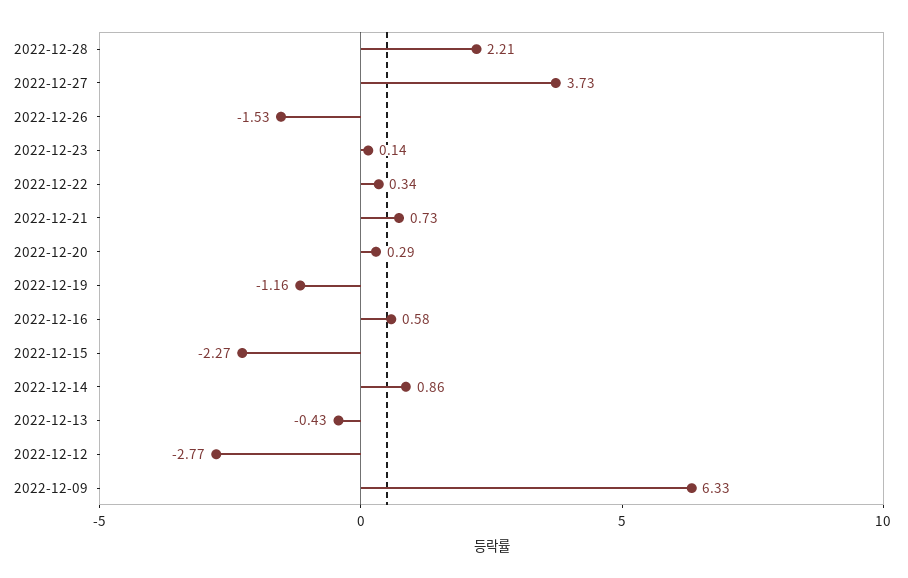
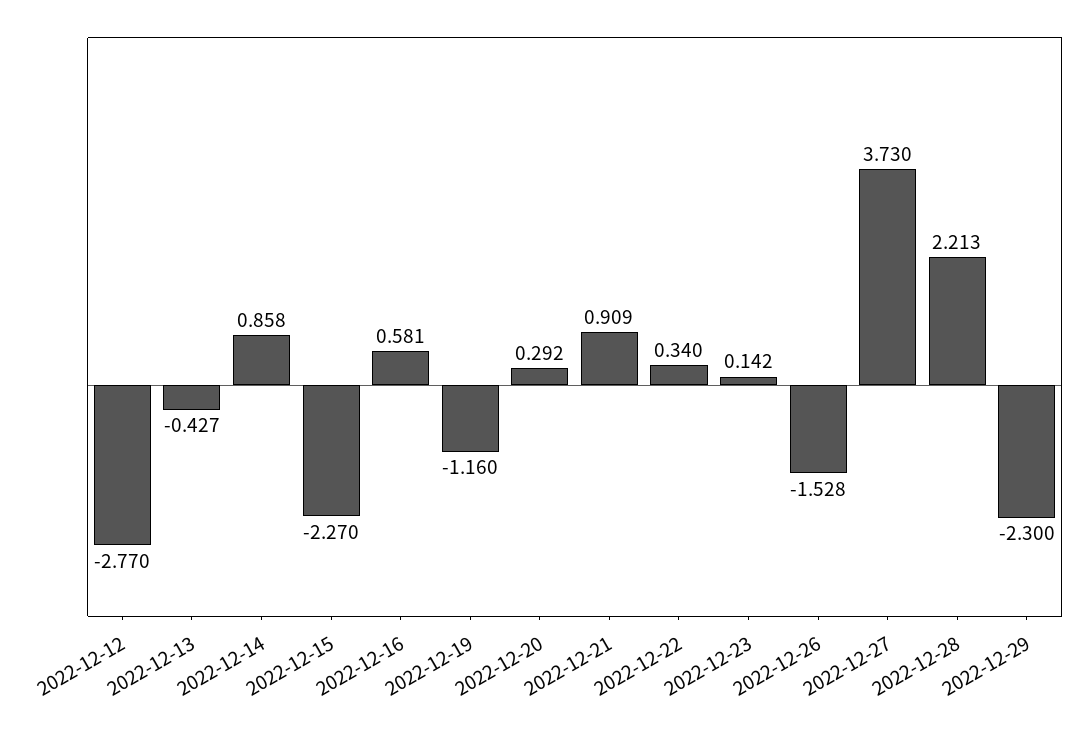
2022-12-21: 0.73 -> 0.909
2022-12-09: 6.33 -> none
2022-12-29: none -> -2.3

